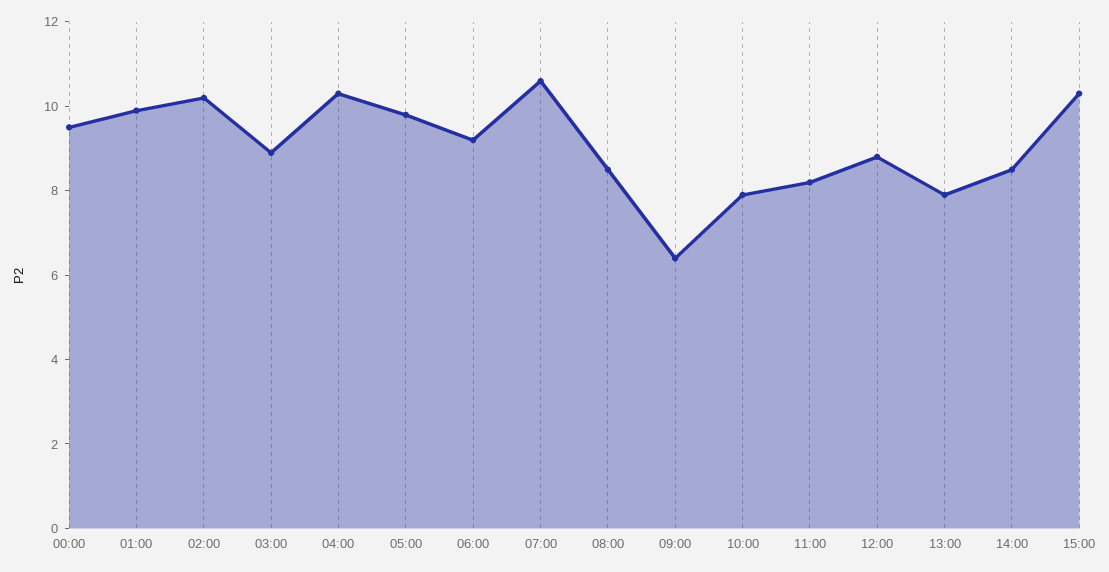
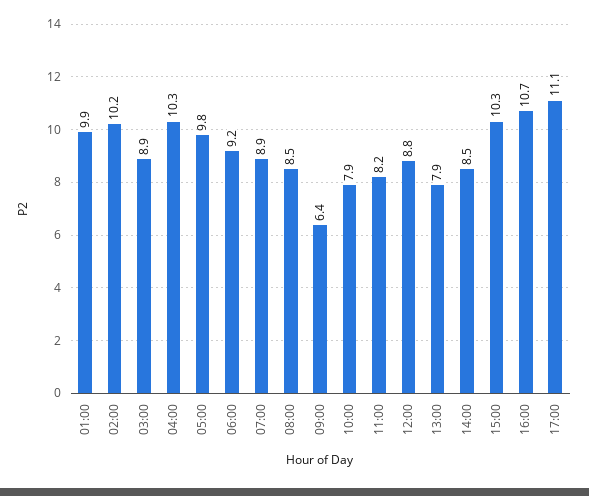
00:00: 9.5 -> none
07:00: 10.5 -> 8.9
16:00: none -> 10.7
17:00: none -> 11.1

